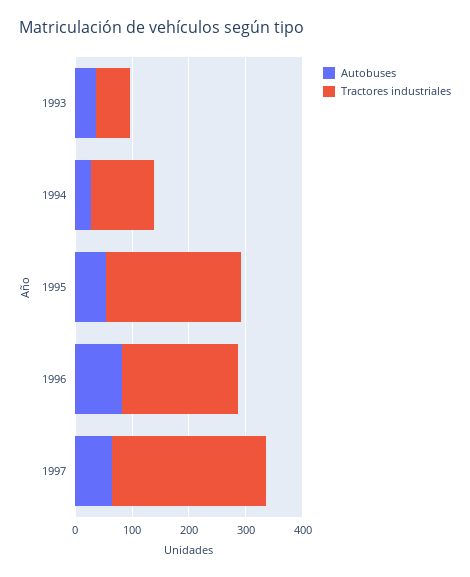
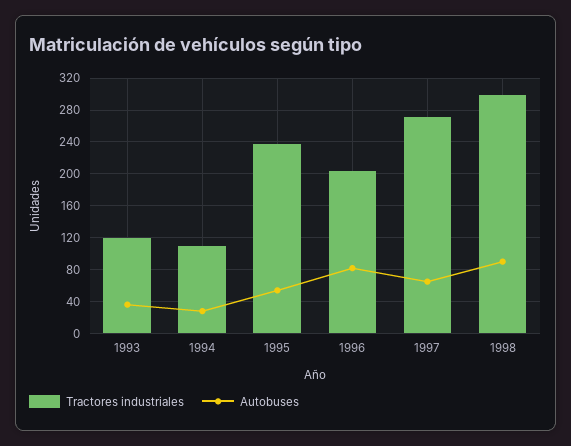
Tractores industriales, 1993: 60 -> 120
Tractores industriales, 1998: none -> 300
Autobuses, 1998: none -> 90

